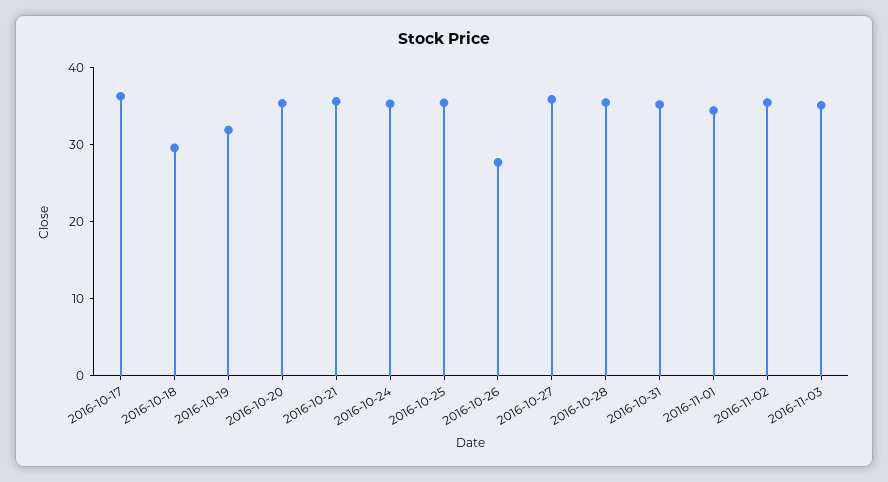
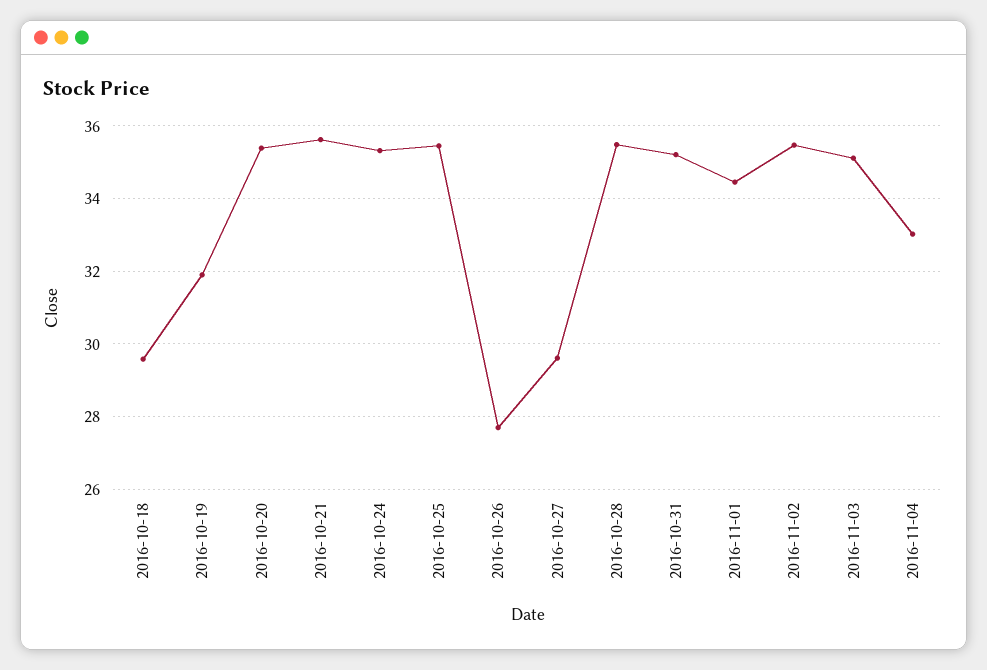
2016-10-17: 36 -> none
2016-10-27: 36 -> 29.6
2016-11-04: none -> 33

